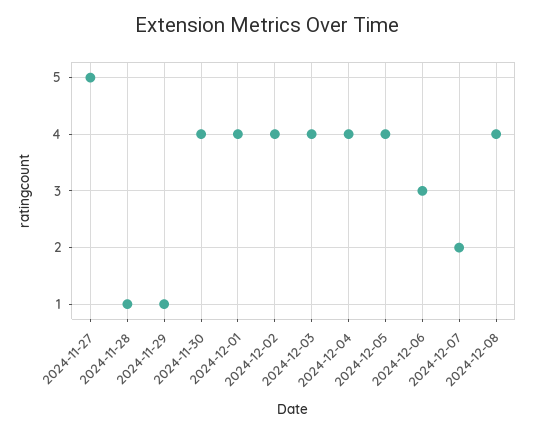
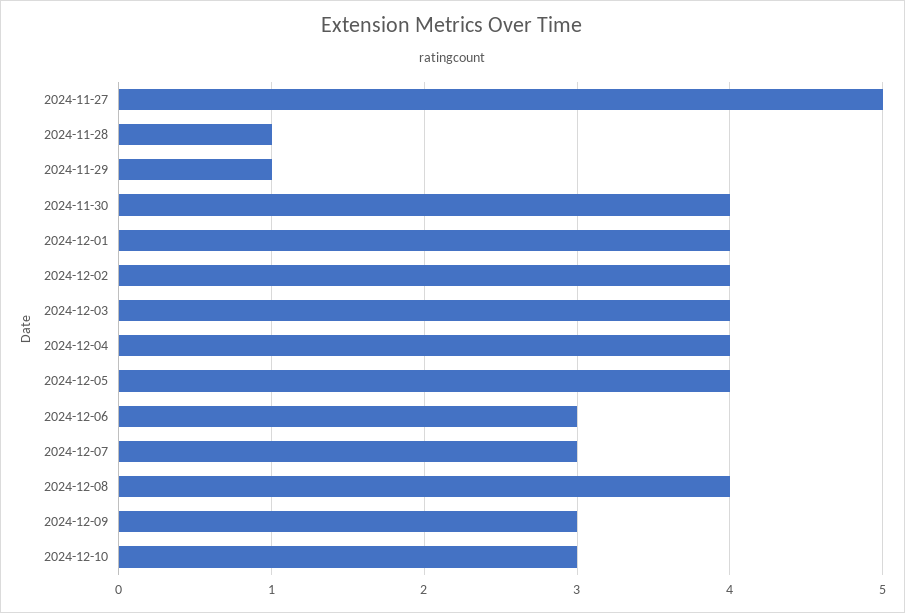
2024-12-07: 2 -> 3
2024-12-09: none -> 3
2024-12-10: none -> 3

